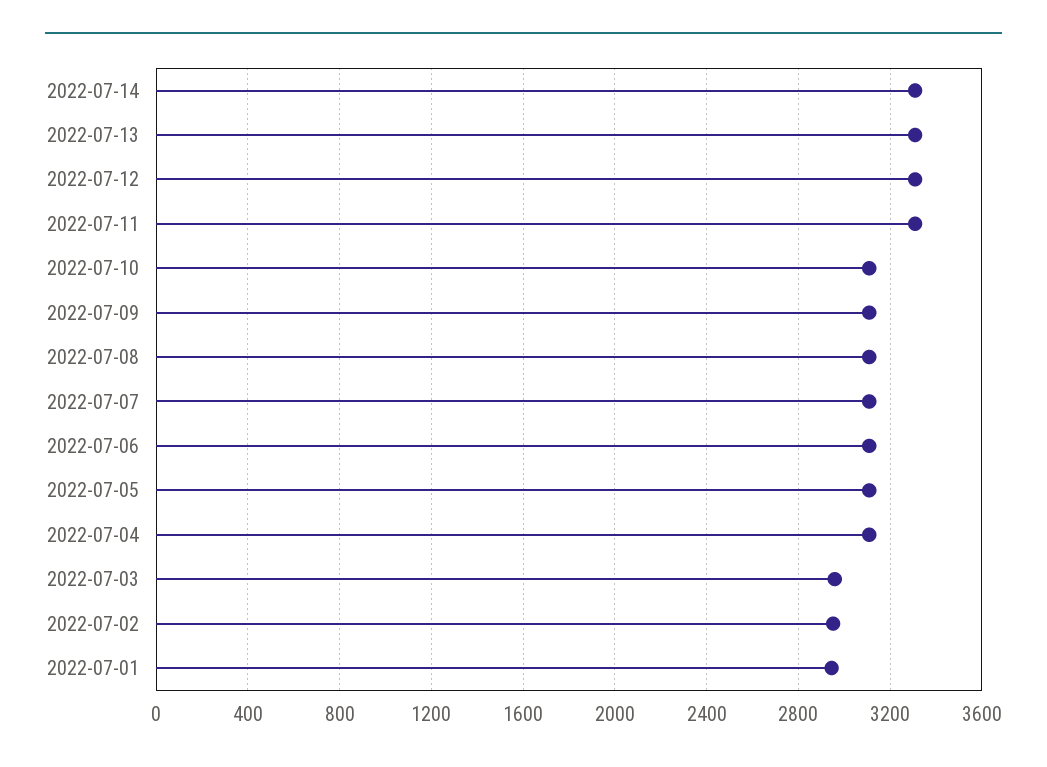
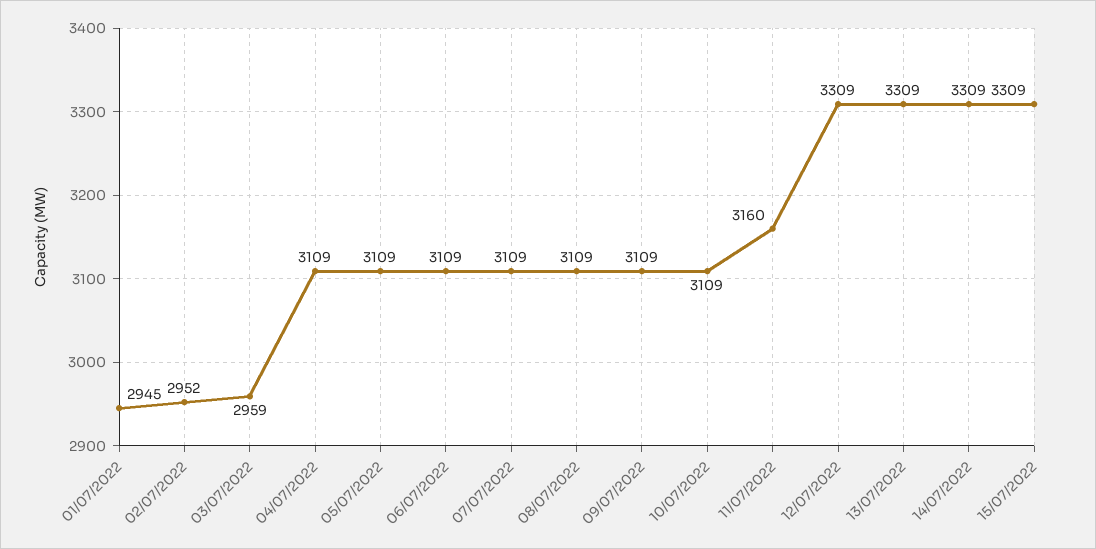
2022-07-11: 3300 -> 3160
15/07/2022: none -> 3309

